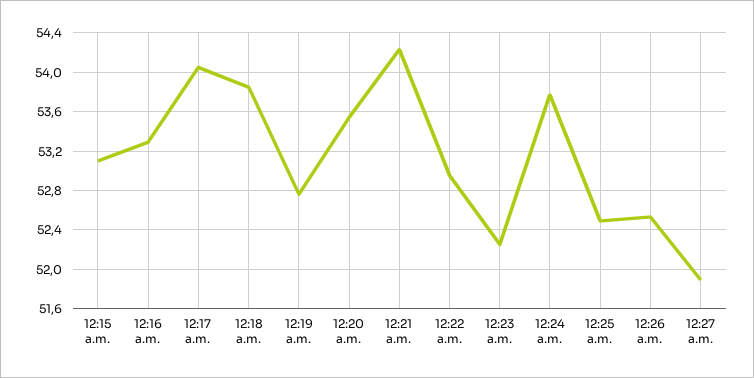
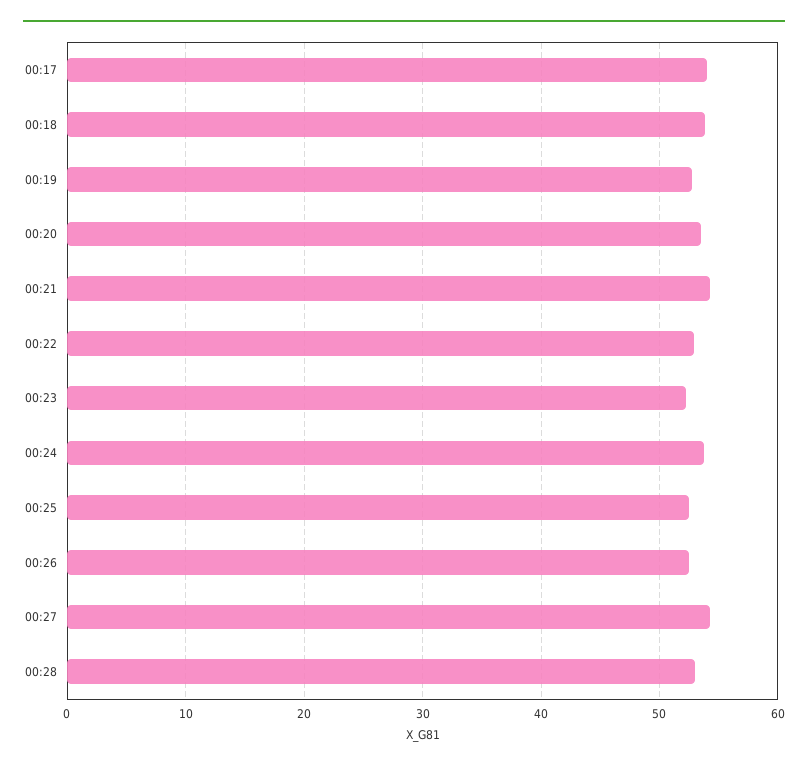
12:15 a.m.: 53.1 -> none
12:16 a.m.: 53.3 -> none
12:27 a.m.: 51.9 -> 54
00:28: none -> 53

